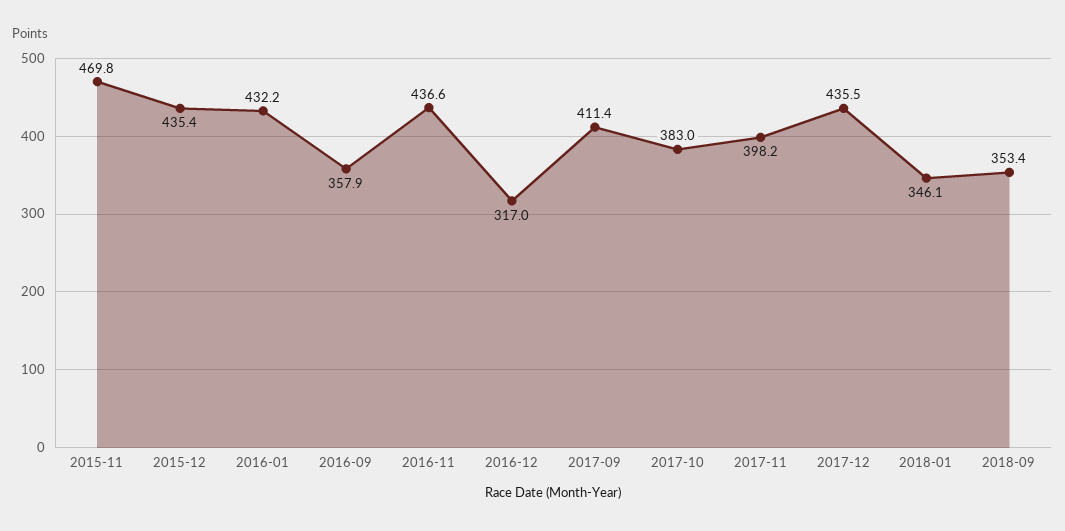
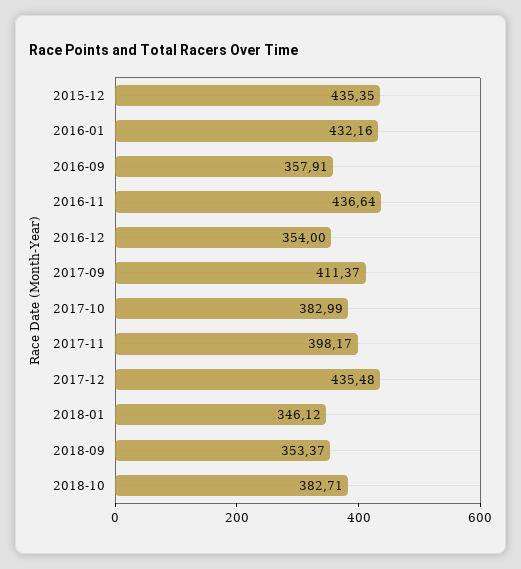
2015-11: 469.8 -> none
2016-12: 317 -> 354
2018-10: none -> 382.71

